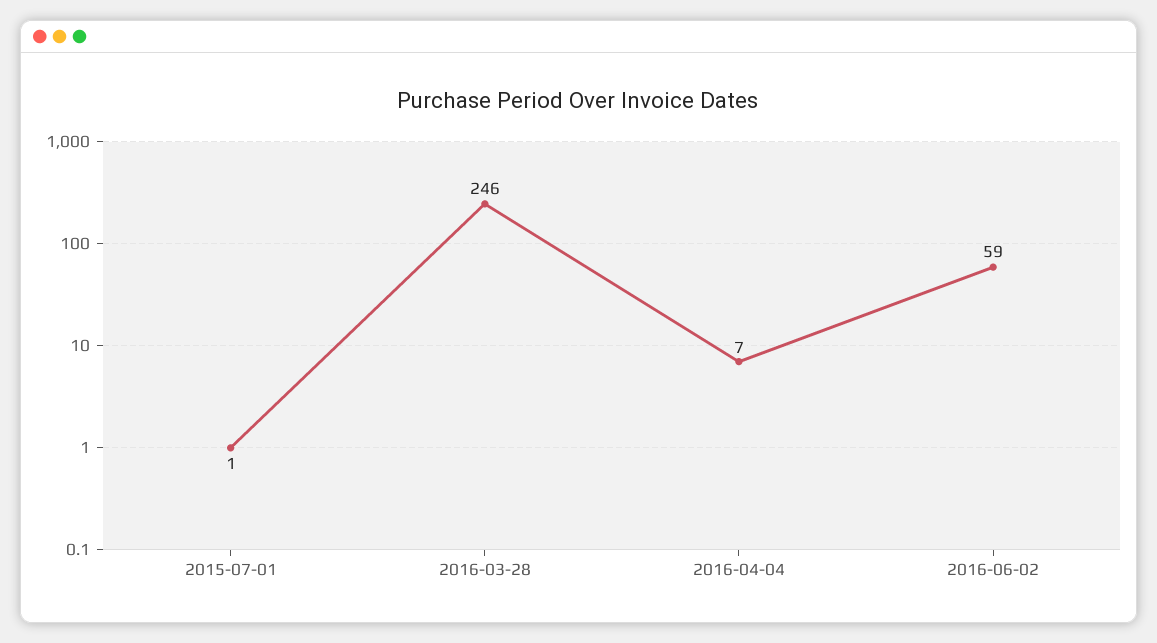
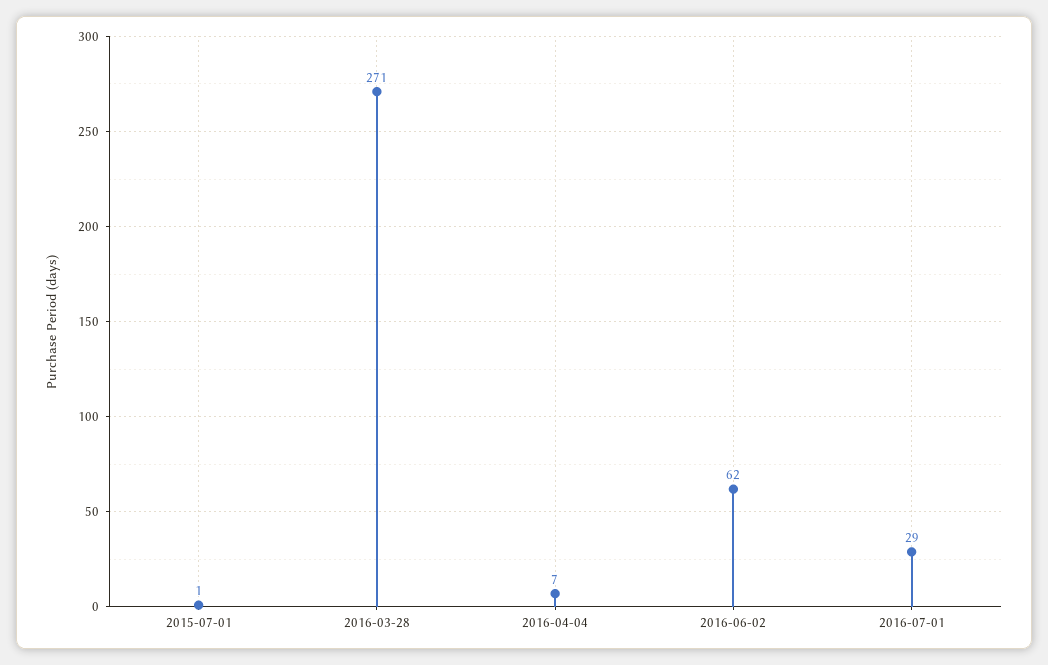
2016-03-28: 246 -> 271
2016-06-02: 59 -> 62
2016-07-01: none -> 29

